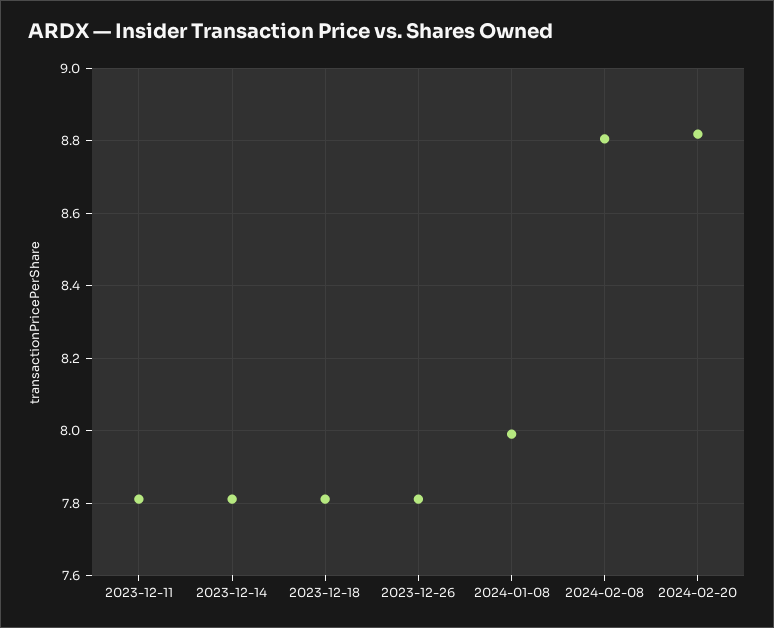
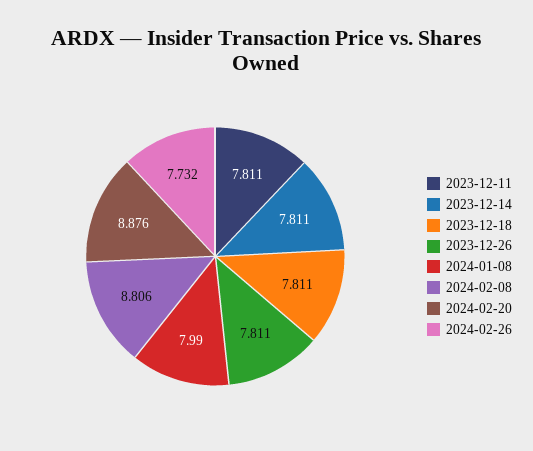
2024-02-20: 8.82 -> 8.876
2024-02-26: none -> 7.732

